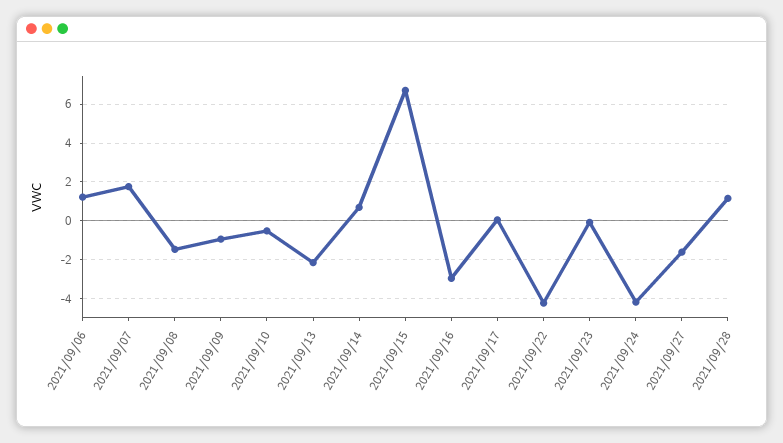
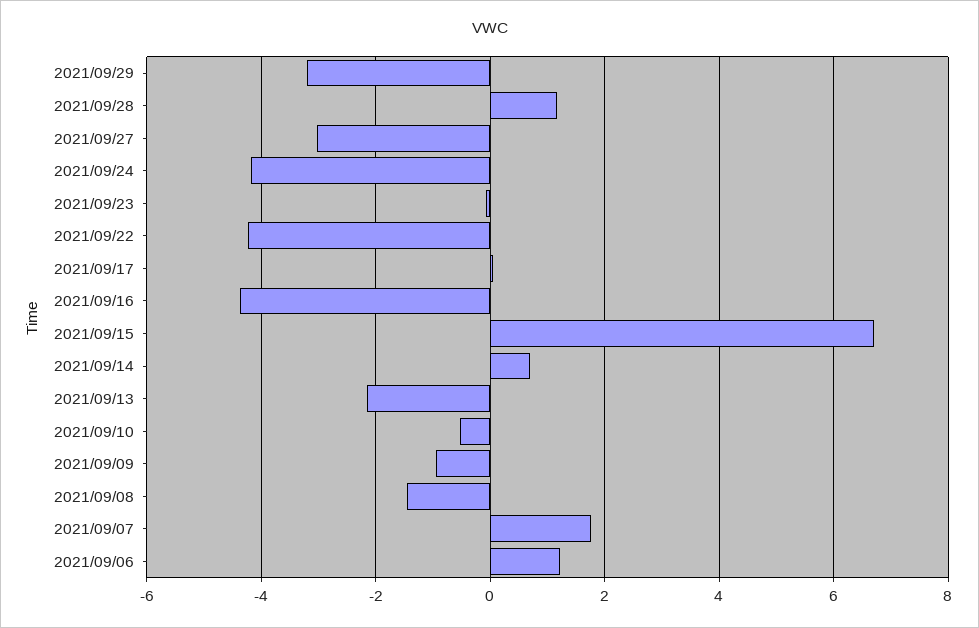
2021/09/16: -3 -> -4.4
2021/09/27: -1.5 -> -3
2021/09/29: none -> -3.2

